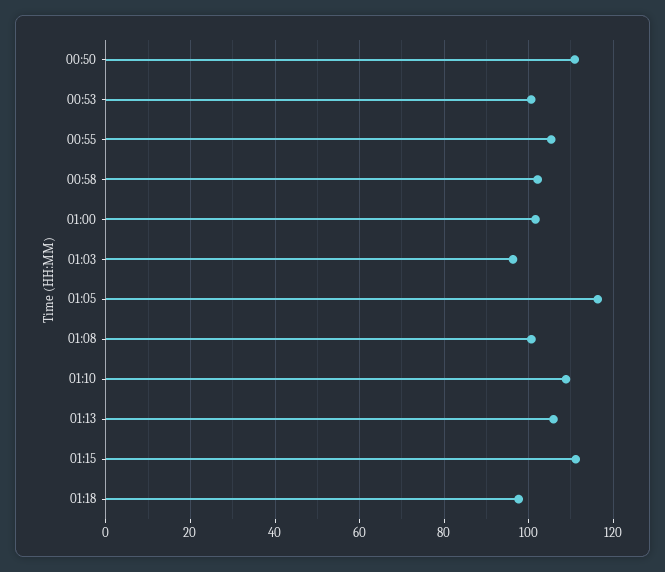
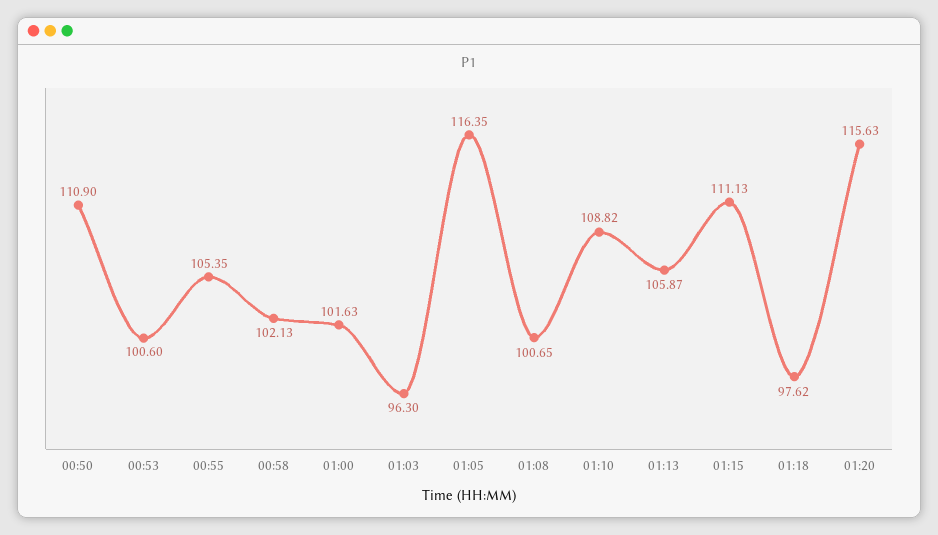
01:20: none -> 115.63

